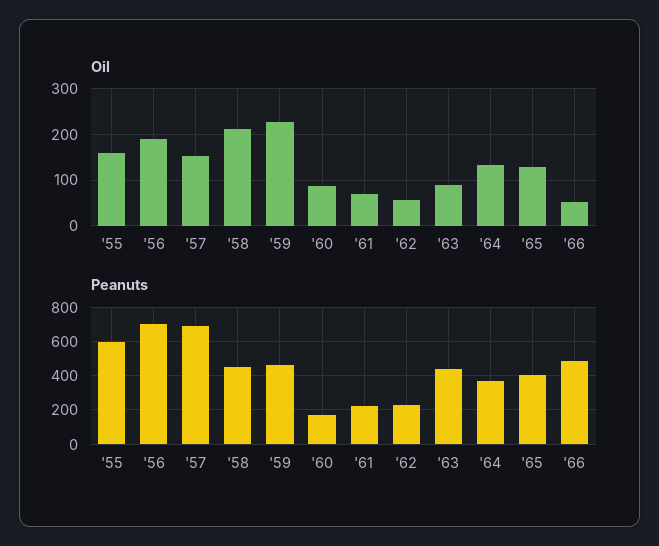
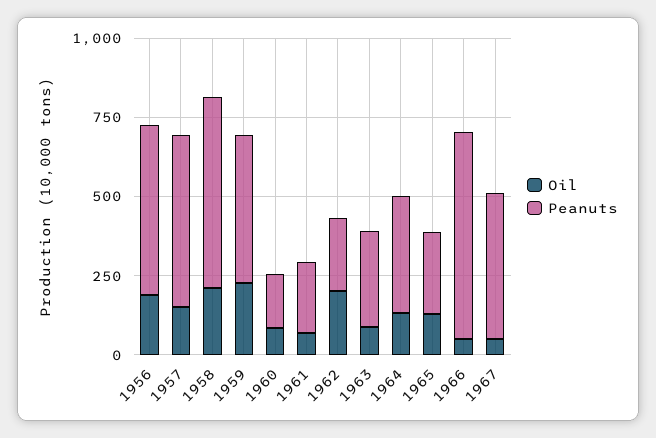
Oil, '55: 160 -> none
Oil, '62: 60 -> 200
Peanuts, '55: 600 -> none
Peanuts, '56: 700 -> 550
Peanuts, '57: 700 -> 550
Peanuts, '58: 450 -> 600
Peanuts, '63: 450 -> 300
Peanuts, '65: 400 -> 250
Peanuts, '66: 500 -> 650
Oil, 1967: none -> 50
Peanuts, 1967: none -> 450

